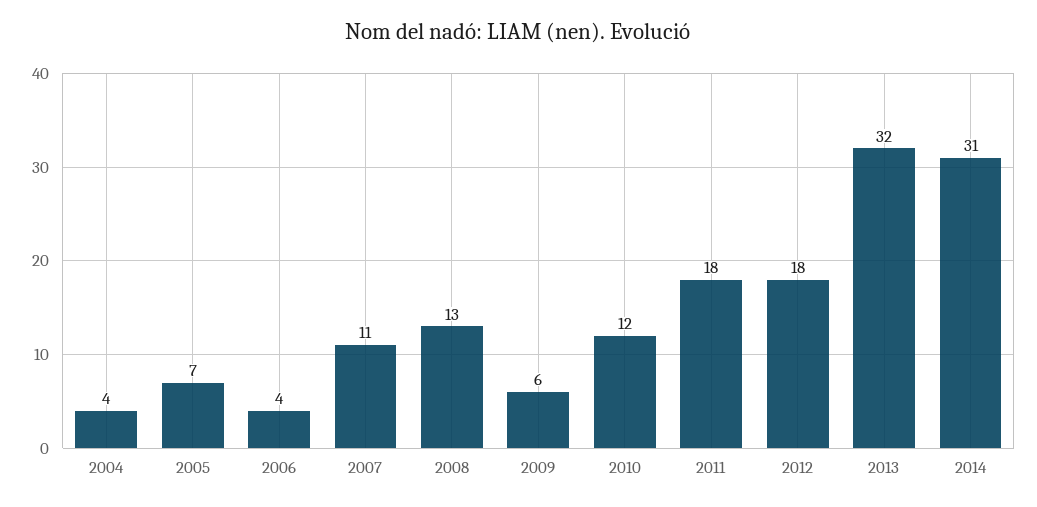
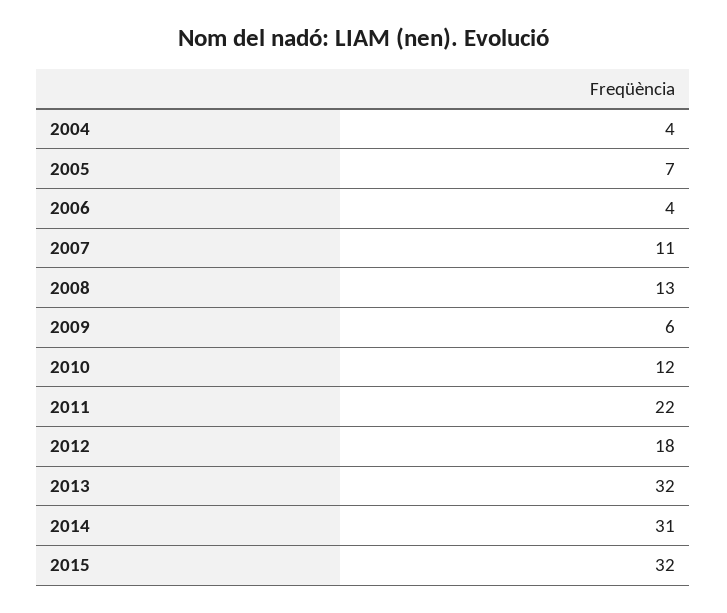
2011: 18 -> 22
2015: none -> 32

